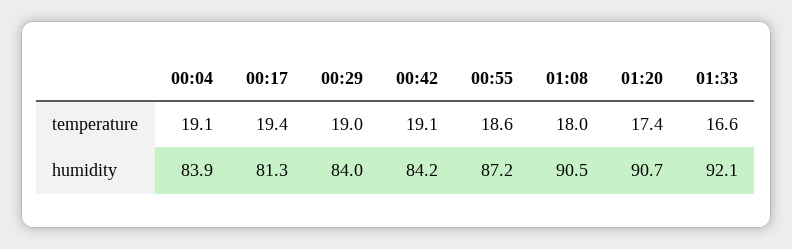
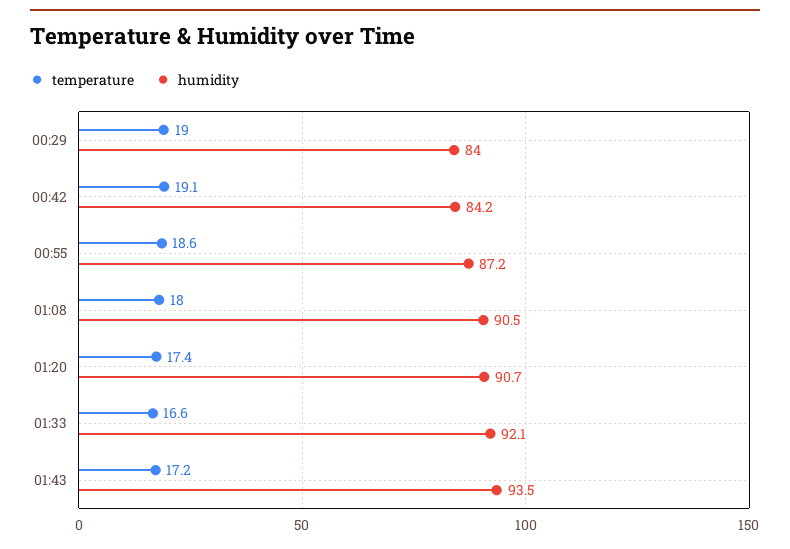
temperature, 00:04: 19.1 -> none
temperature, 00:17: 19.4 -> none
humidity, 00:04: 83.9 -> none
humidity, 00:17: 81.3 -> none
temperature, 01:43: none -> 17.2
humidity, 01:43: none -> 93.5

